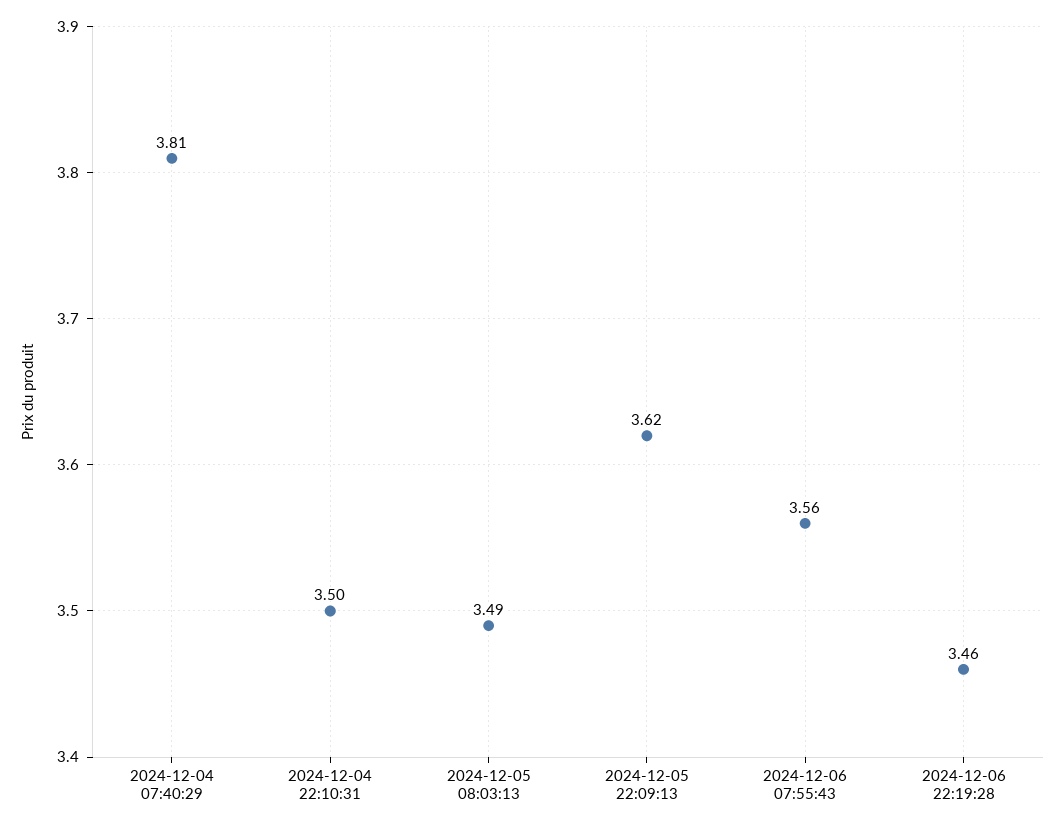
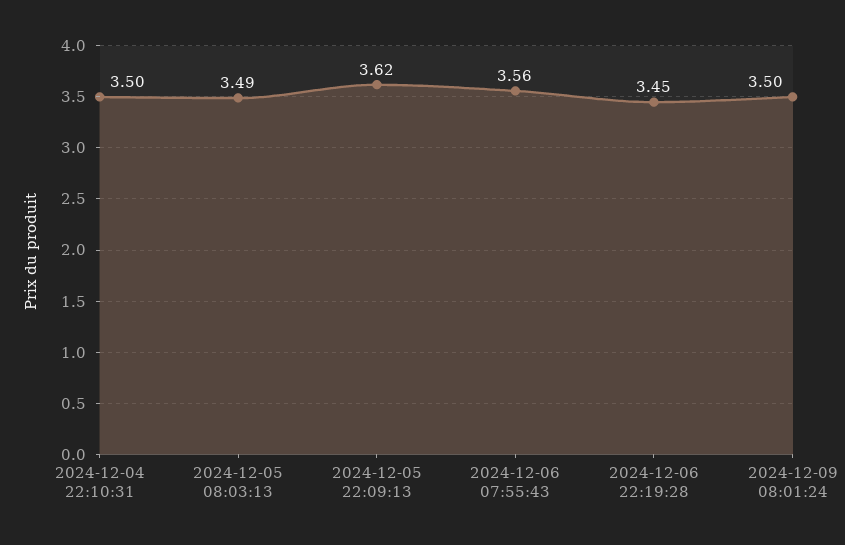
2024-12-04 07:40:29: 3.81 -> none
2024-12-06 22:19:28: 3.46 -> 3.45
2024-12-09 08:01:24: none -> 3.5

